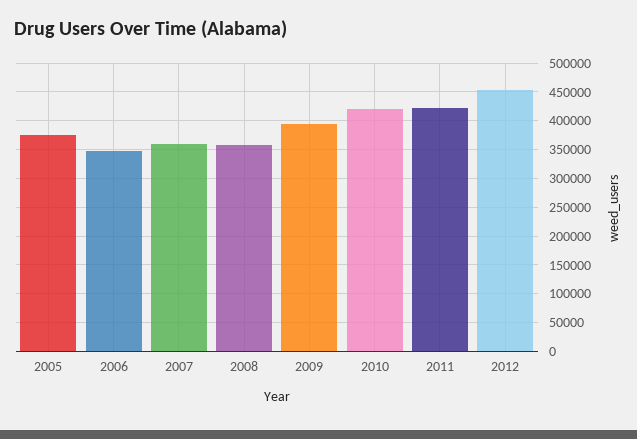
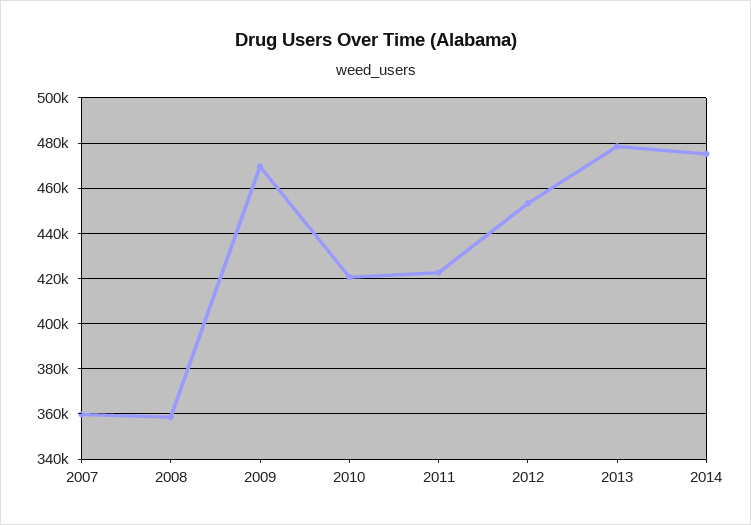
2005: 375000 -> none
2006: 350000 -> none
2009: 400000 -> 470000
2013: none -> 480000
2014: none -> 475000

